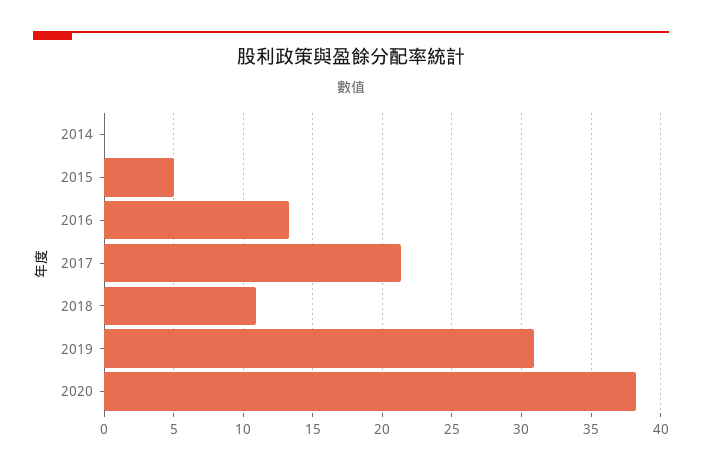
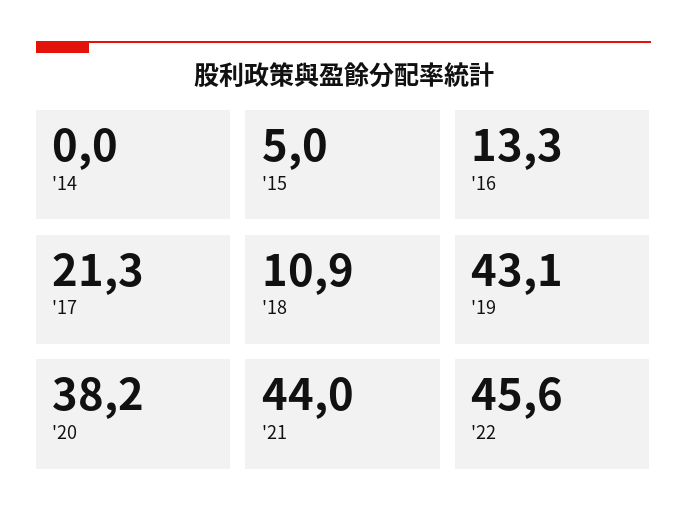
2019: 31 -> 43.1
'21: none -> 44
'22: none -> 45.6

